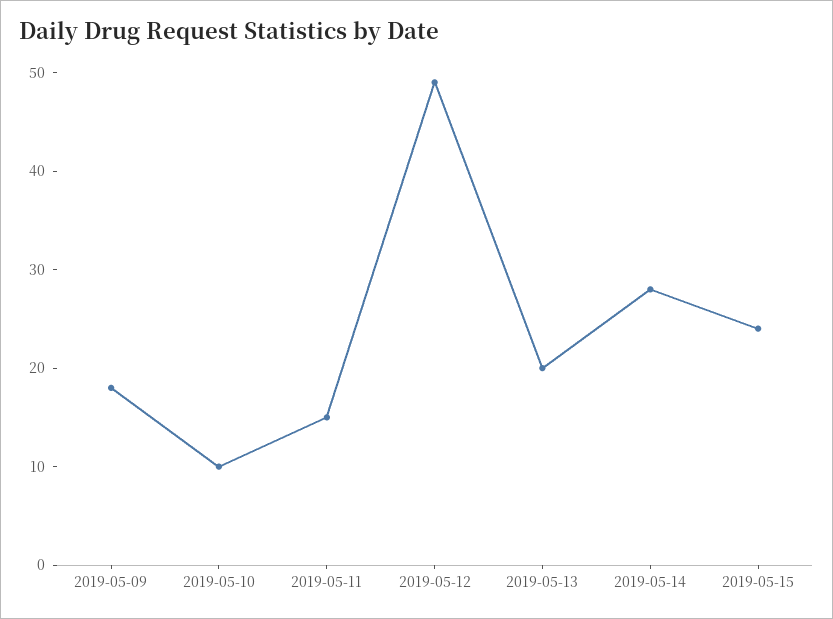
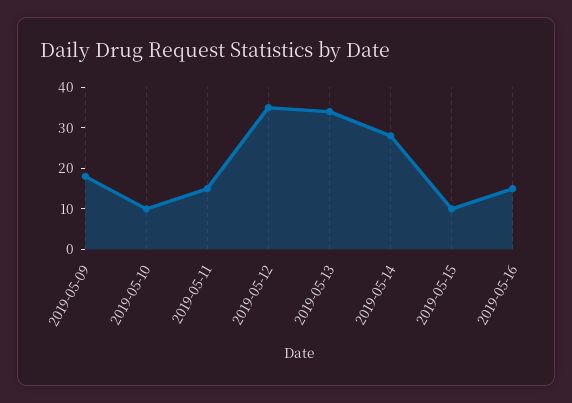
2019-05-12: 49 -> 35
2019-05-13: 20 -> 35
2019-05-15: 24 -> 10
2019-05-16: none -> 15

